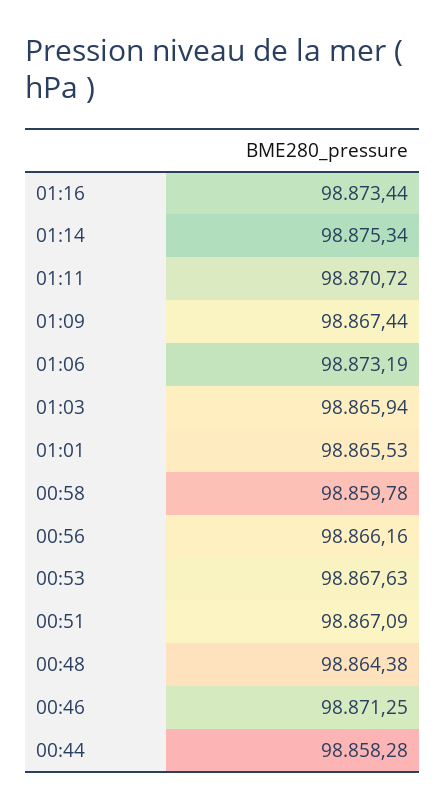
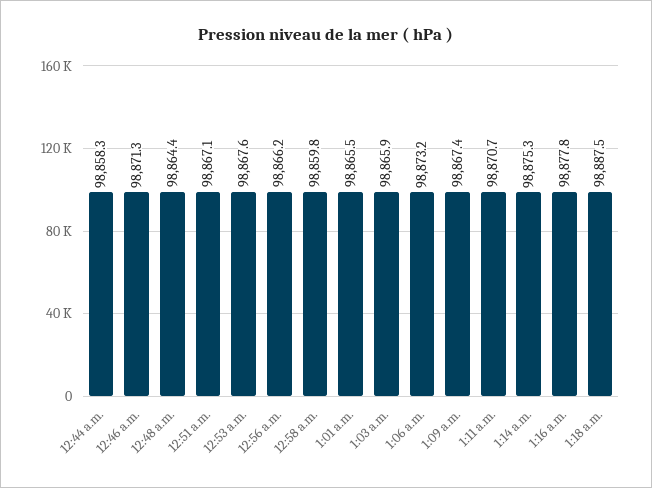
01:16: 98873.44 -> 98877.8
1:18 a.m.: none -> 98887.5

